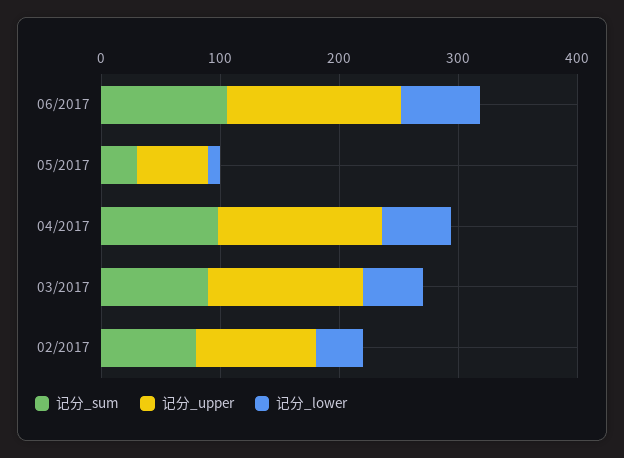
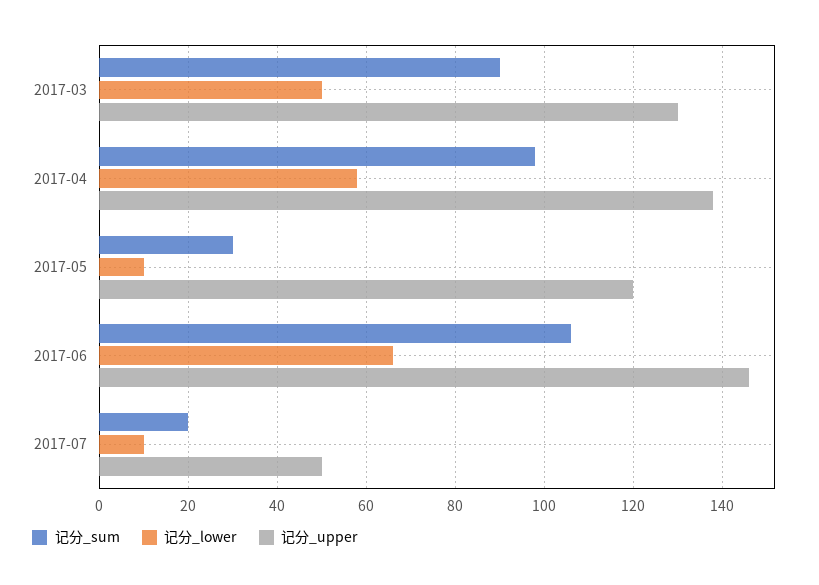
记分_upper, 05/2017: 60 -> 120
记分_sum, 02/2017: 80 -> none
记分_upper, 02/2017: 100 -> none
记分_lower, 02/2017: 40 -> none
记分_sum, 2017-07: none -> 20
记分_lower, 2017-07: none -> 10
记分_upper, 2017-07: none -> 50

